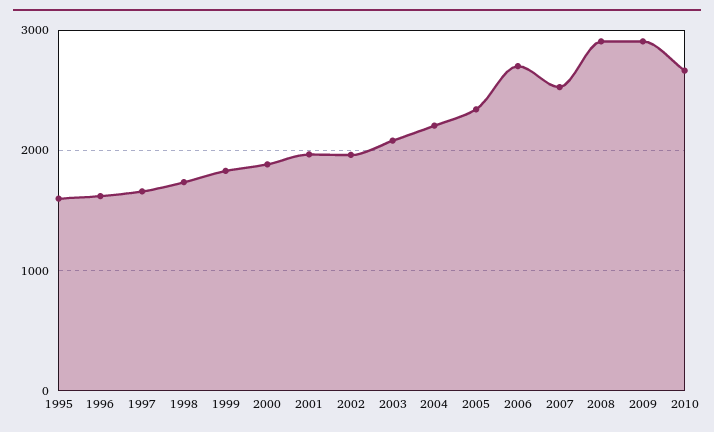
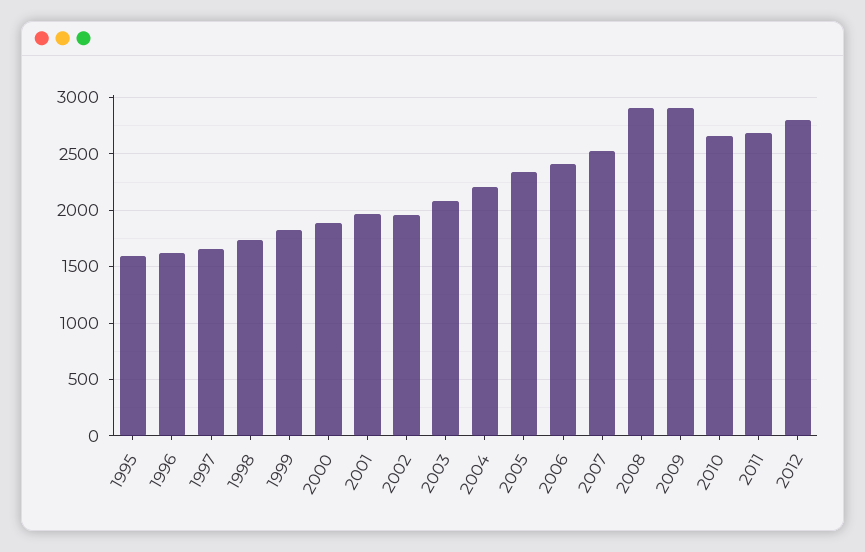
2006: 2700 -> 2400
2011: none -> 2700
2012: none -> 2800

